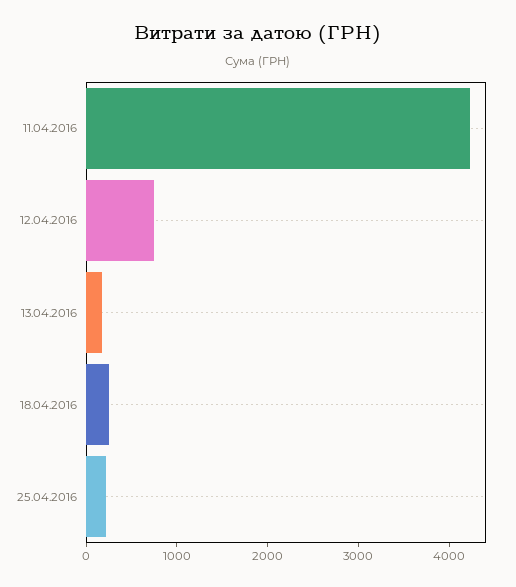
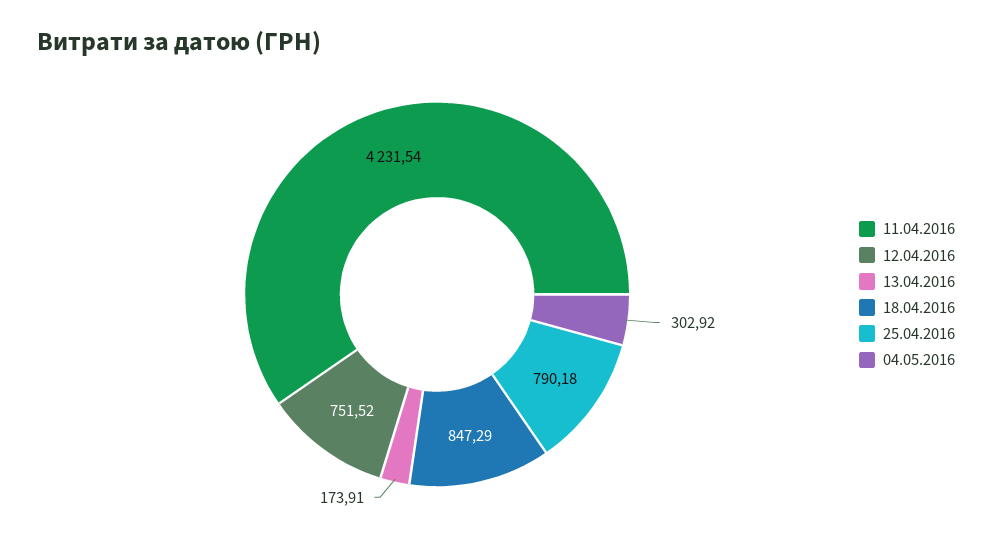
18.04.2016: 200 -> 847.29
25.04.2016: 200 -> 790.18
04.05.2016: none -> 302.92

